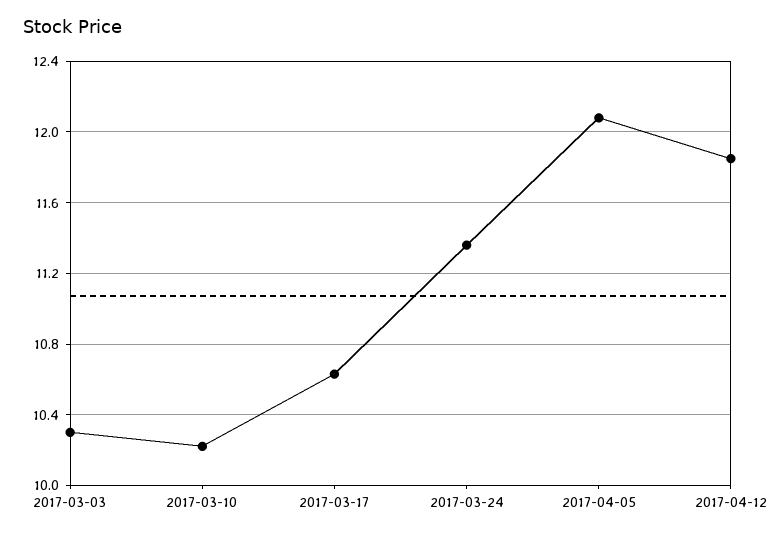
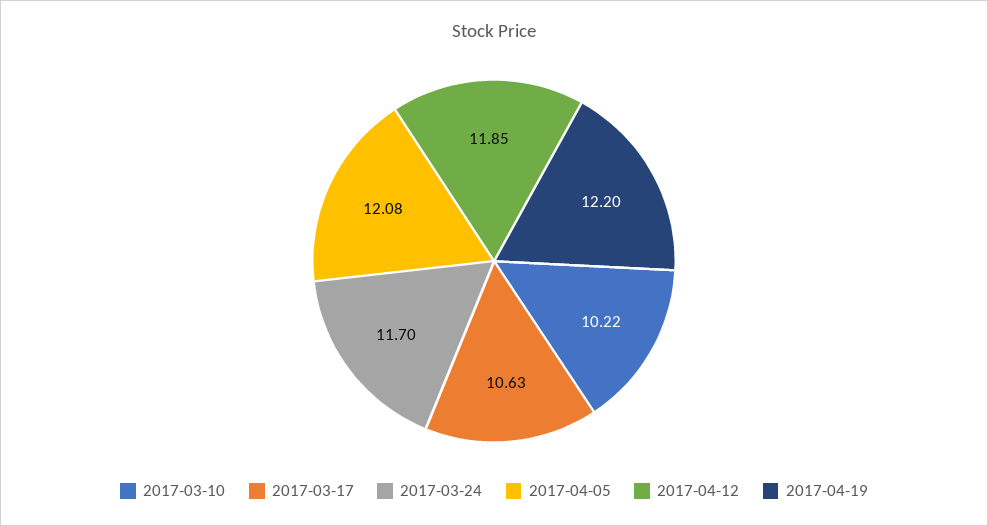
2017-03-03: 10.3 -> none
2017-03-24: 11.35 -> 11.7
2017-04-19: none -> 12.2

